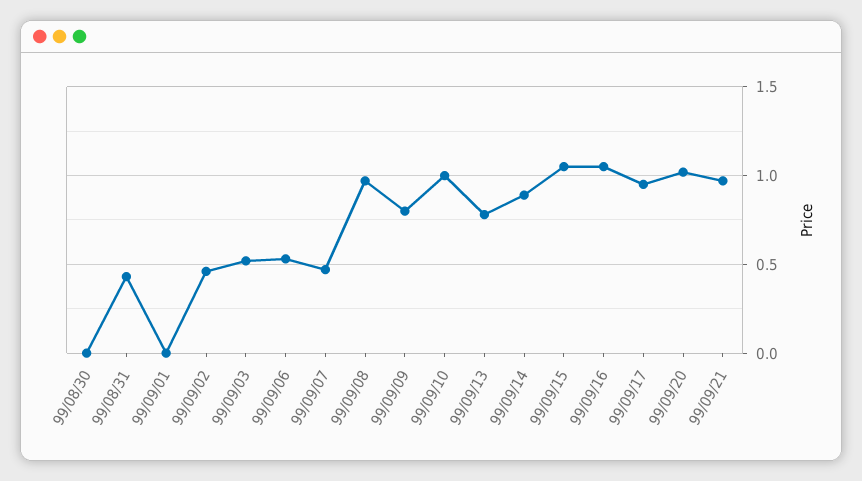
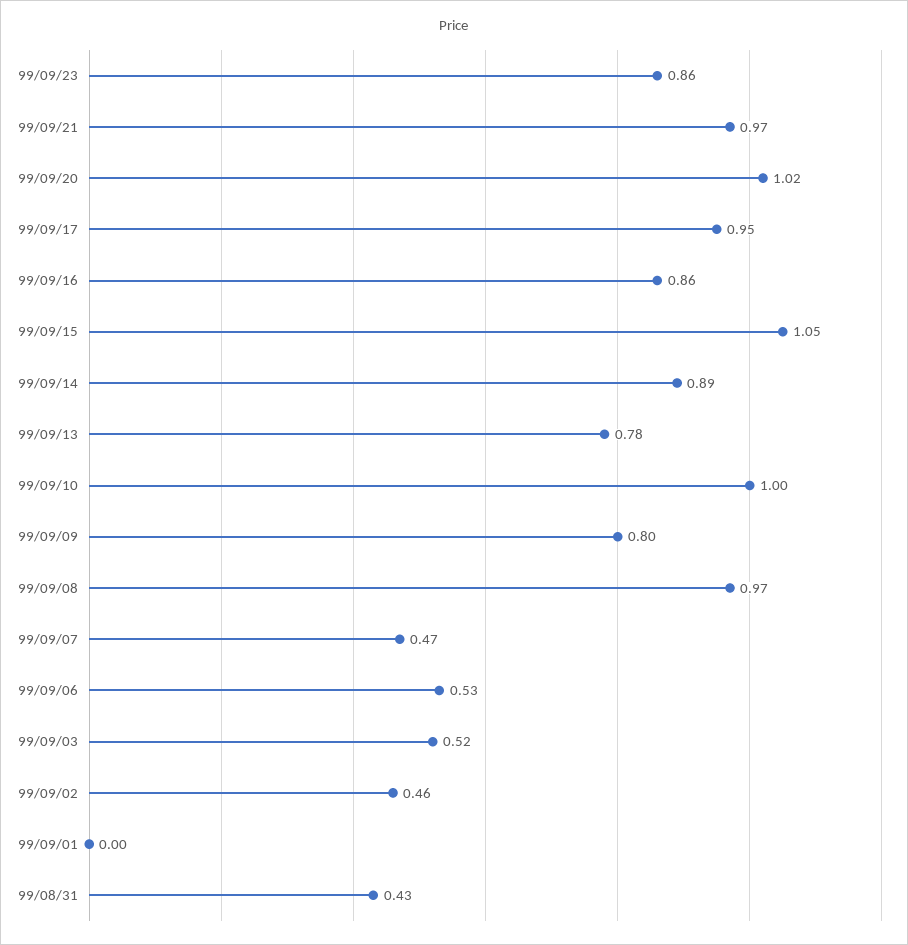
99/08/30: 0 -> none
99/09/16: 1.05 -> 0.86
99/09/23: none -> 0.86

